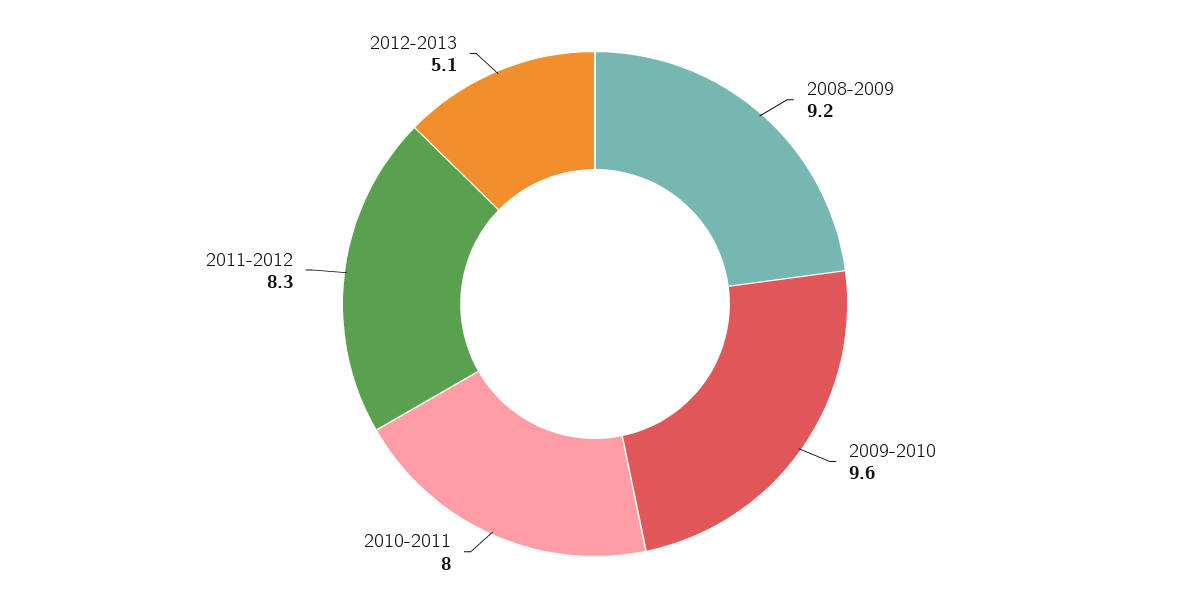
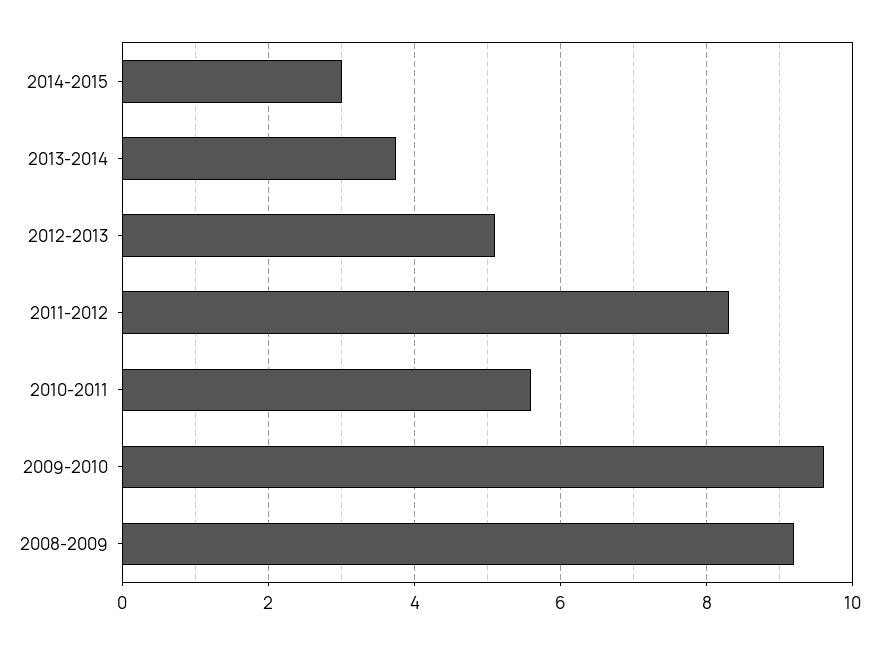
2010-2011: 8 -> 5.6
2014-2015: none -> 3
2013-2014: none -> 3.8

